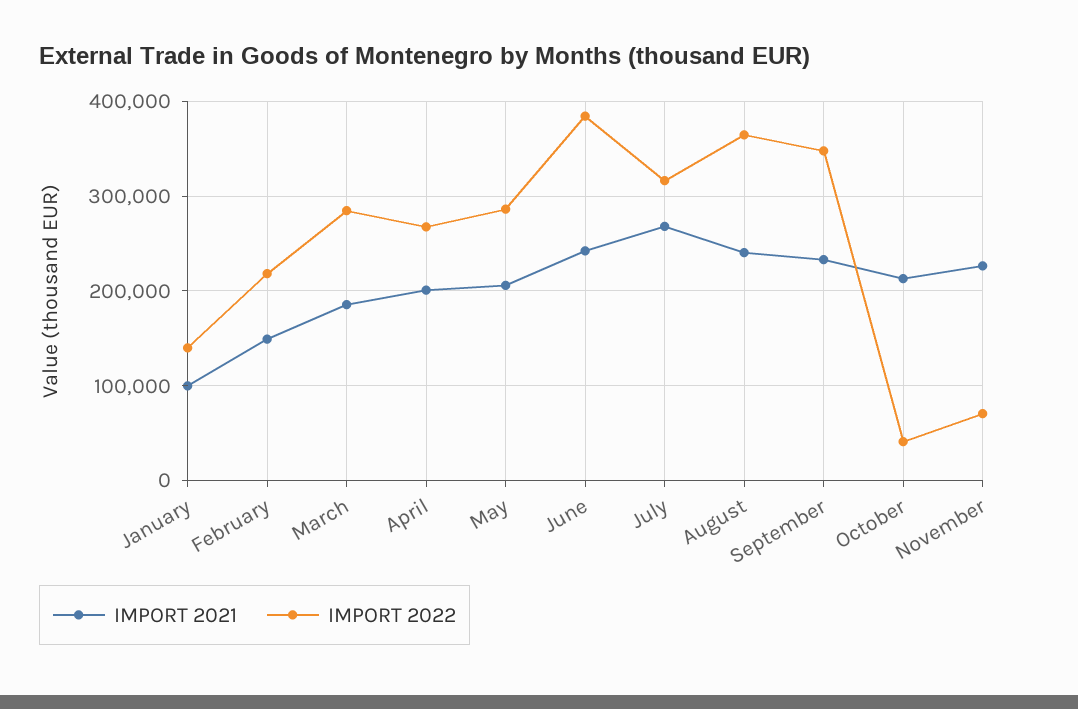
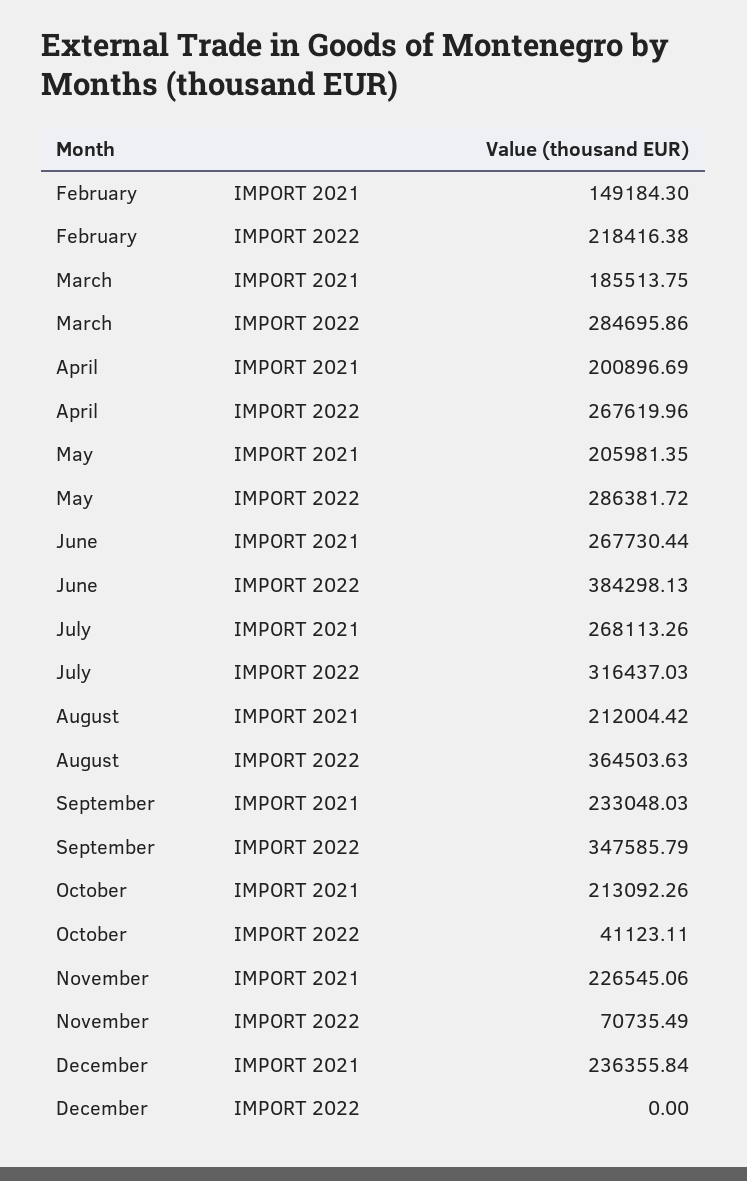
IMPORT 2021, January: 100000 -> none
IMPORT 2022, January: 140000 -> none
IMPORT 2021, June: 240000 -> 267730.44
IMPORT 2021, August: 240000 -> 212004.42
IMPORT 2021, December: none -> 236355.84
IMPORT 2022, December: none -> 0

